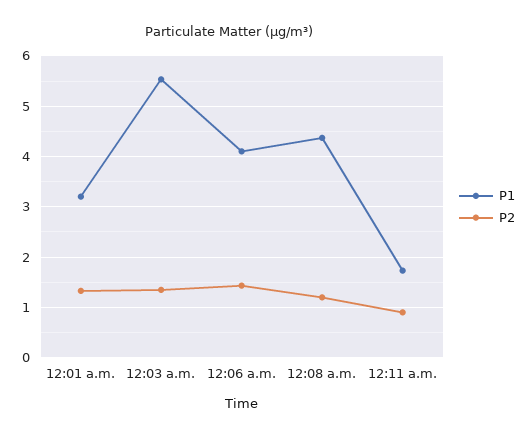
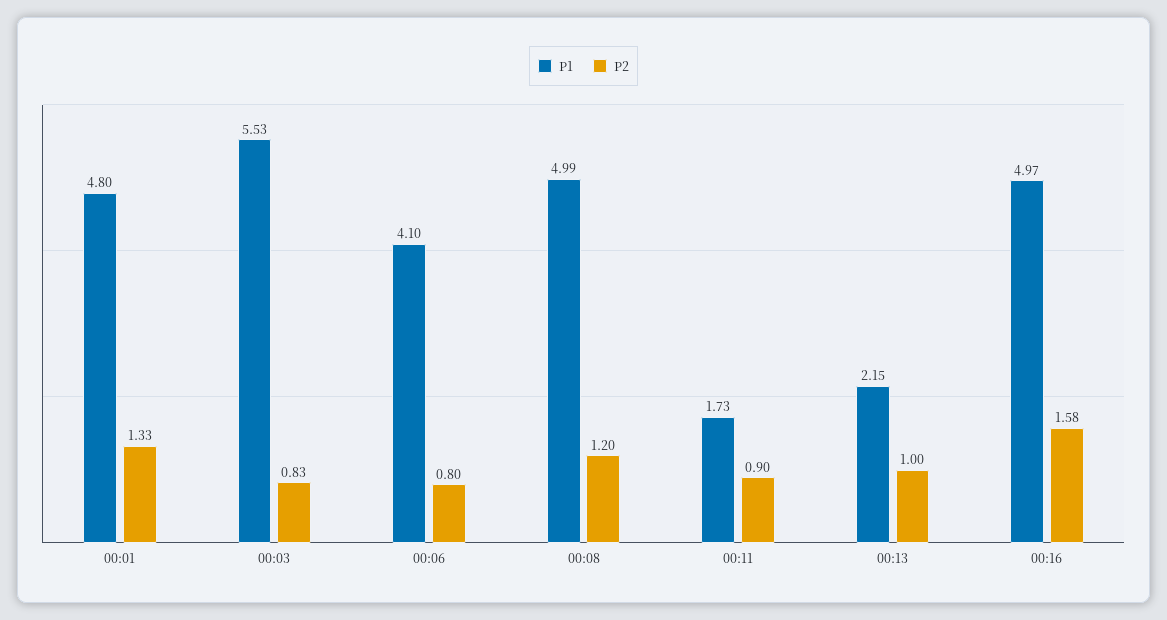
P1, 12:01 a.m.: 3.2 -> 4.8
P2, 12:03 a.m.: 1.4 -> 0.83
P2, 12:06 a.m.: 1.4 -> 0.8
P1, 12:08 a.m.: 4.4 -> 4.99
P1, 00:13: none -> 2.15
P2, 00:13: none -> 1
P1, 00:16: none -> 4.97
P2, 00:16: none -> 1.58

